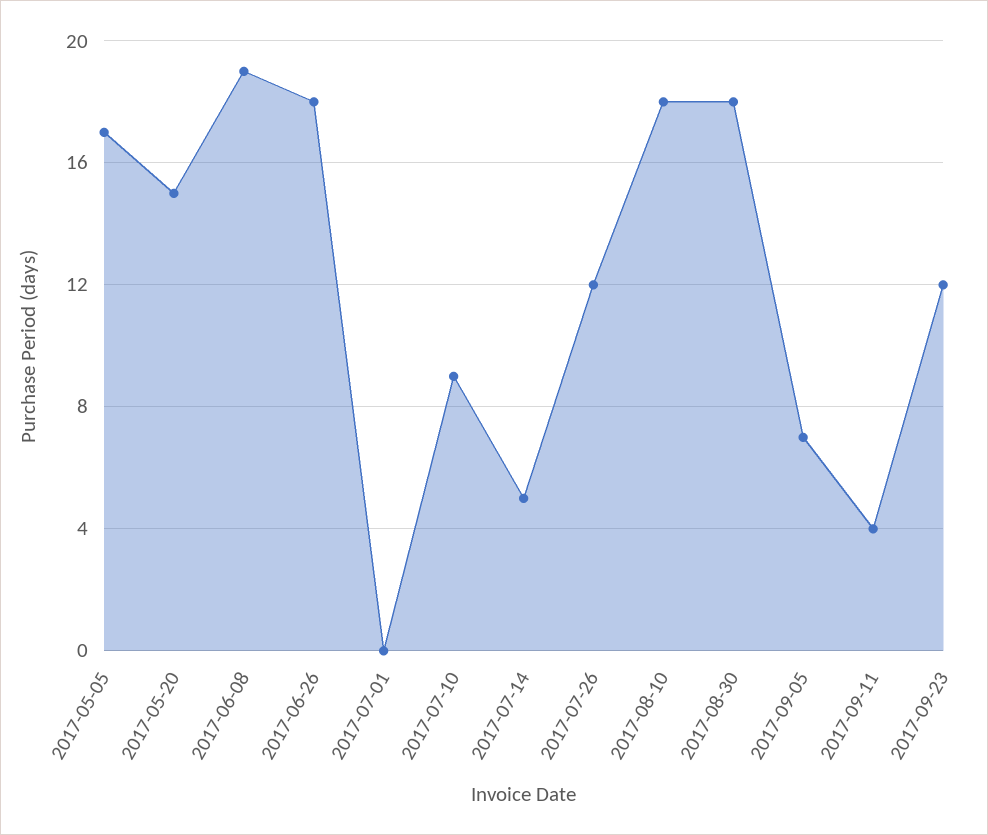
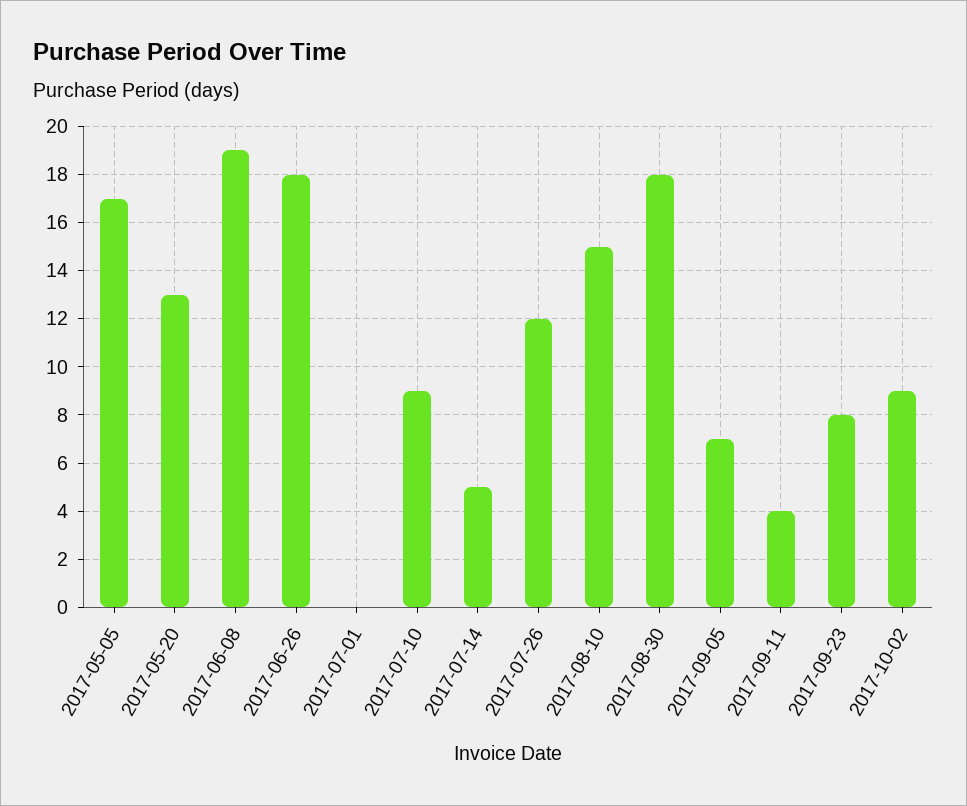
2017-05-20: 15 -> 13
2017-08-10: 18 -> 15
2017-09-23: 12 -> 8
2017-10-02: none -> 9

